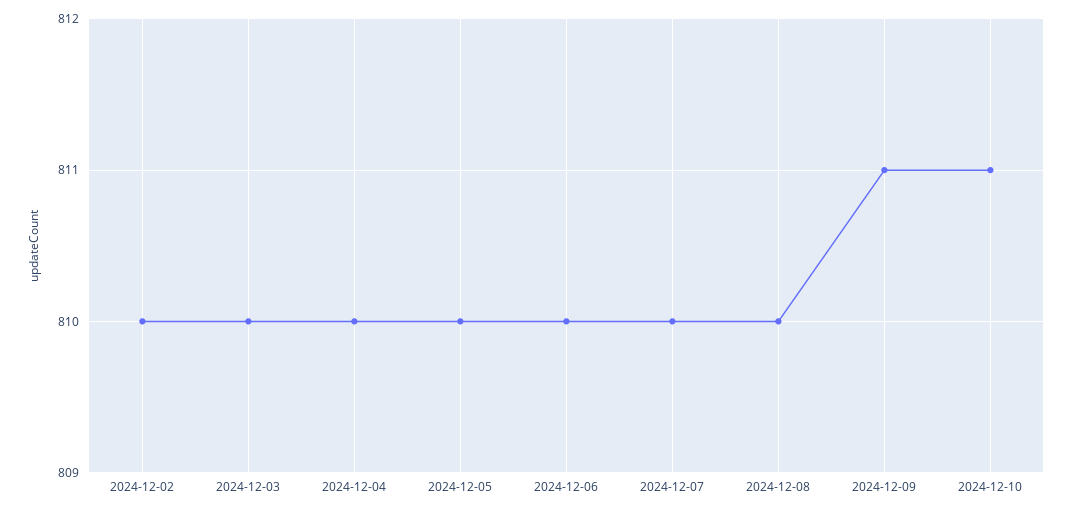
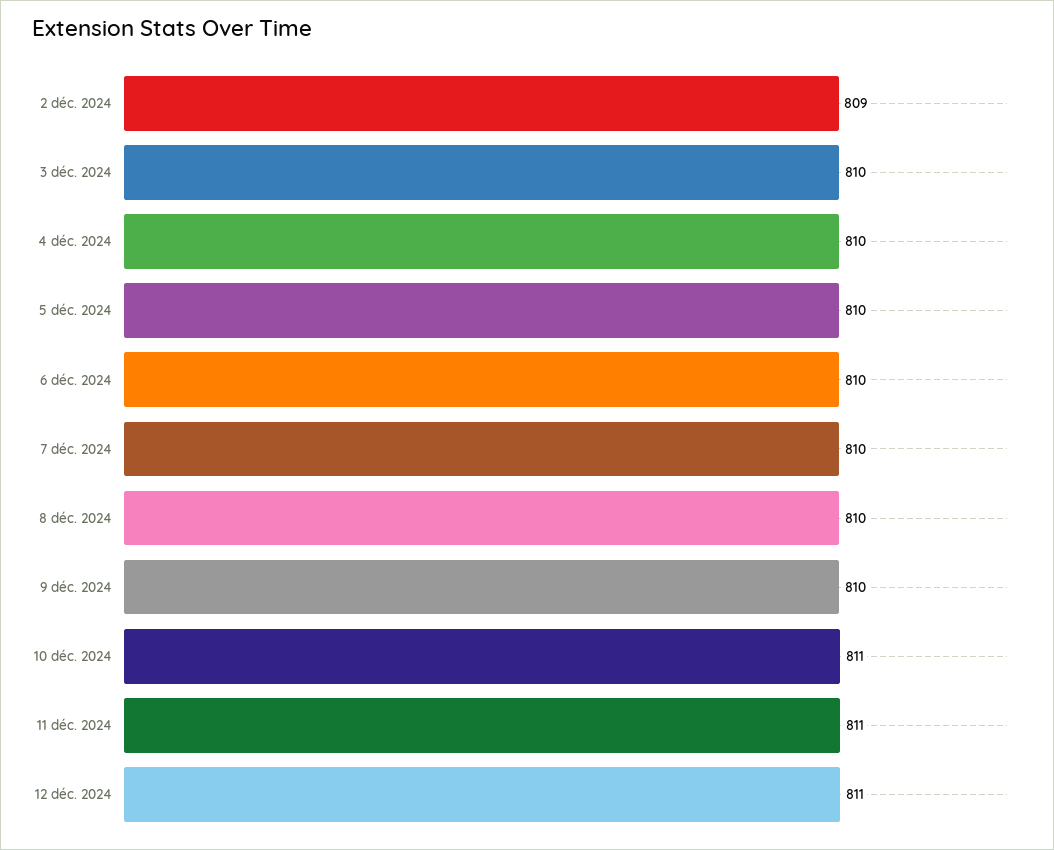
2024-12-02: 810 -> 809
2024-12-09: 811 -> 810
11 déc. 2024: none -> 811
12 déc. 2024: none -> 811

